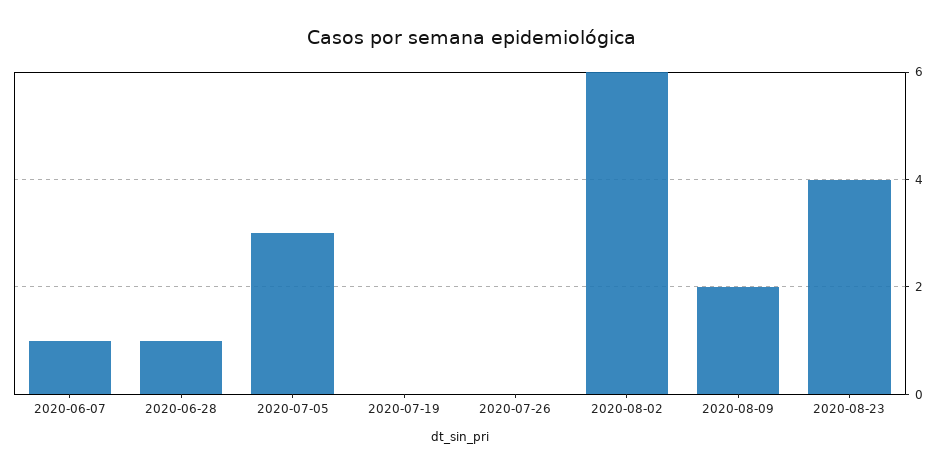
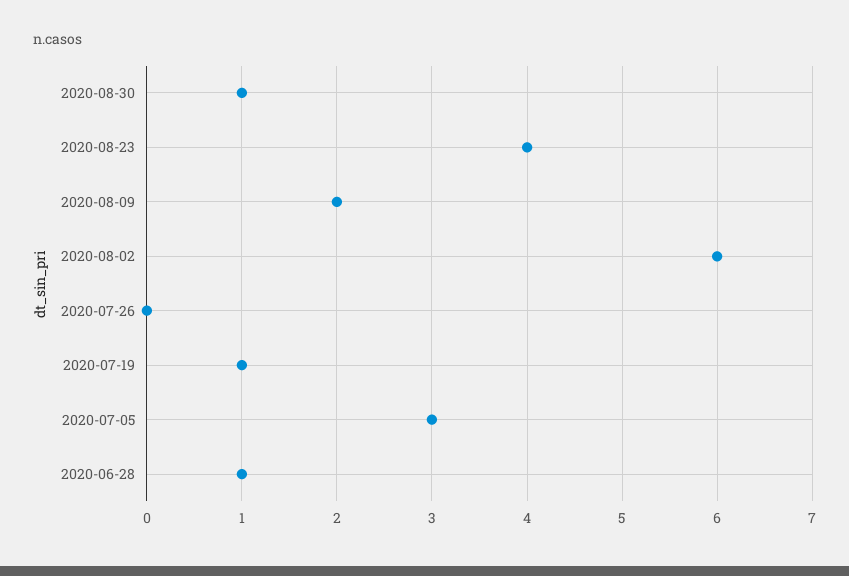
2020-06-07: 1 -> none
2020-07-19: 0 -> 1
2020-08-30: none -> 1

